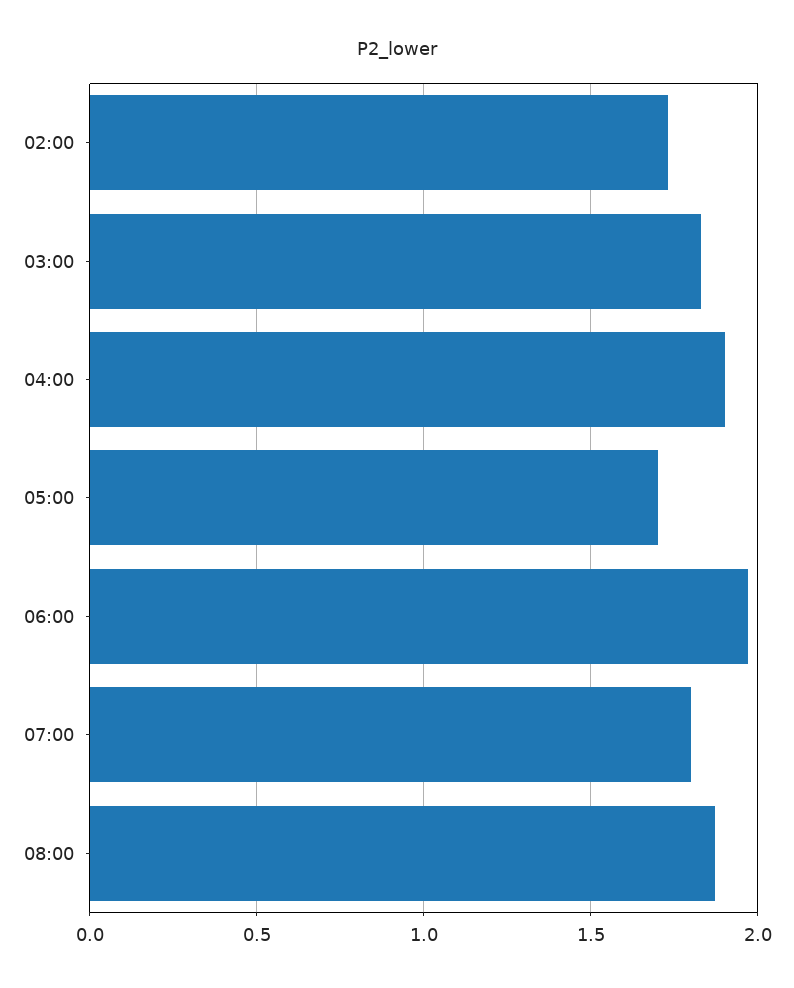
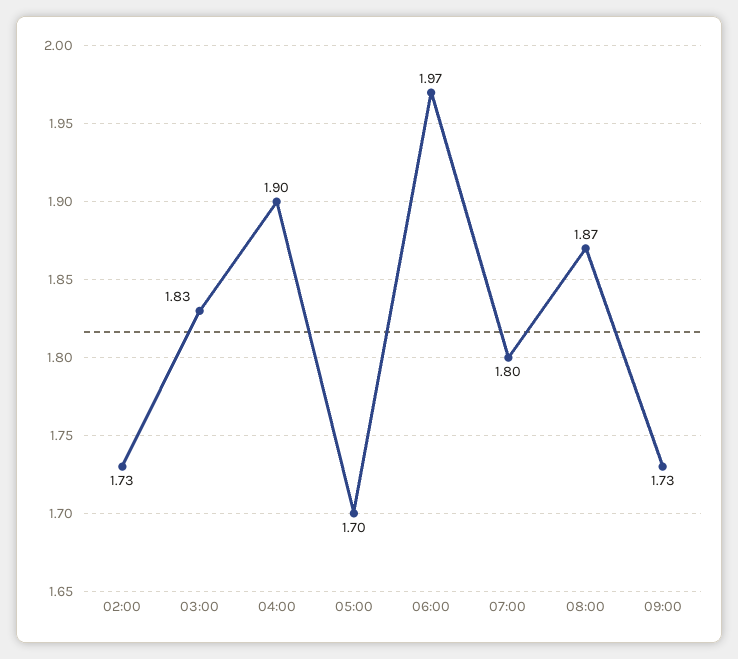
09:00: none -> 1.73

